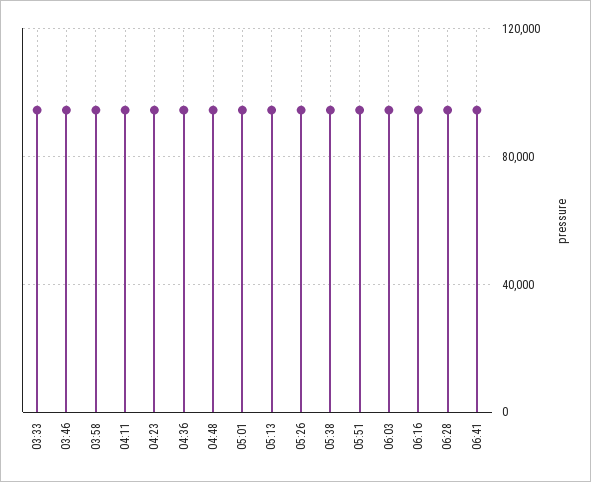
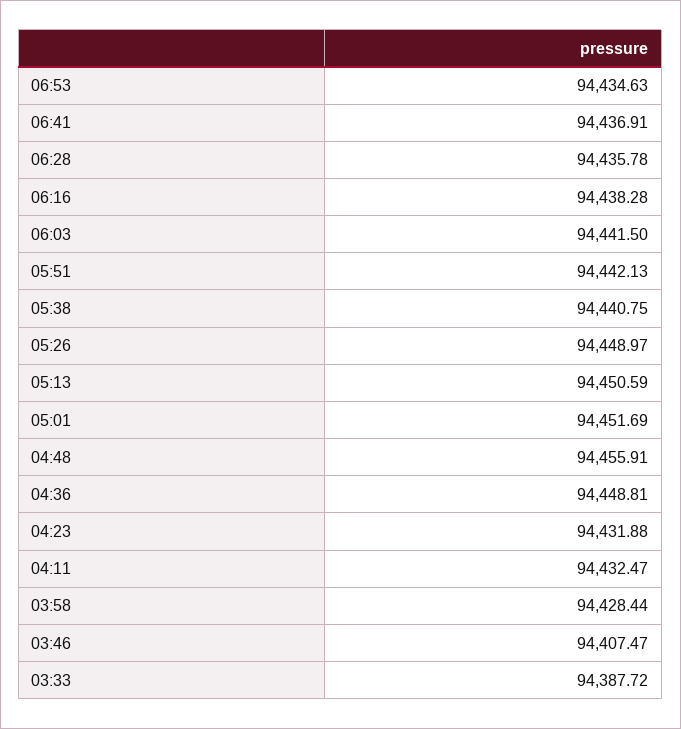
06:53: none -> 94434.63

